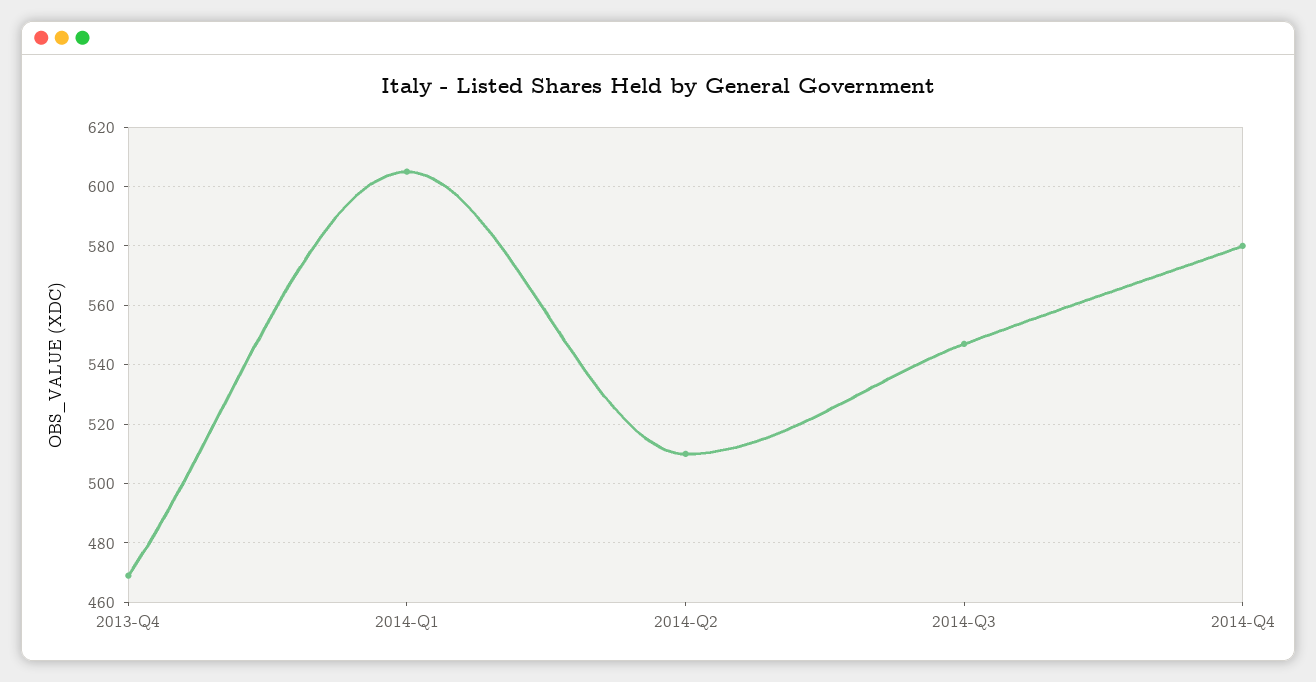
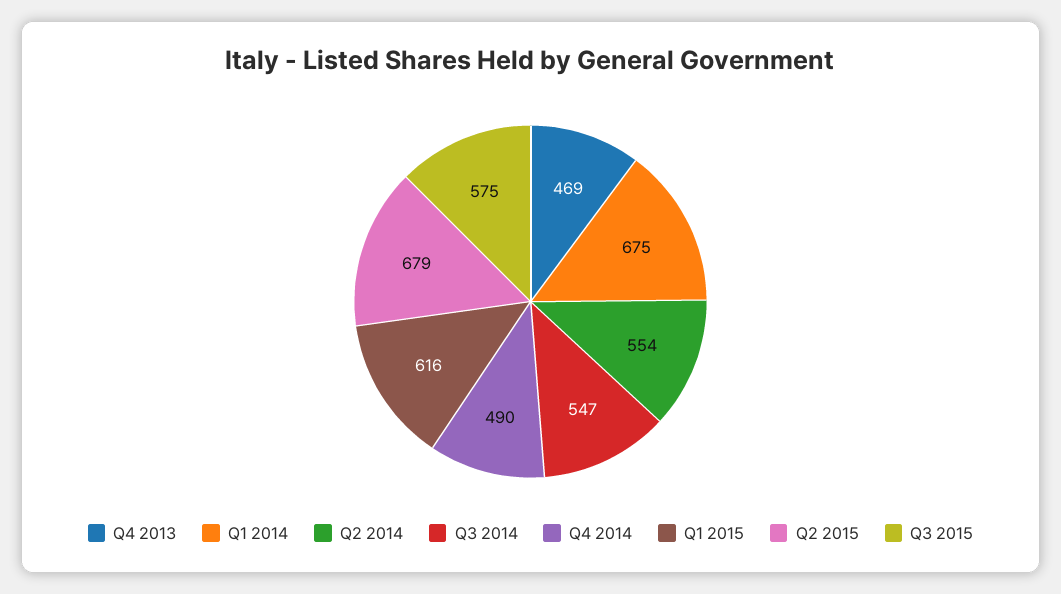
2014-Q1: 605 -> 675
2014-Q2: 510 -> 554
2014-Q4: 580 -> 490
Q1 2015: none -> 616
Q2 2015: none -> 679
Q3 2015: none -> 575

